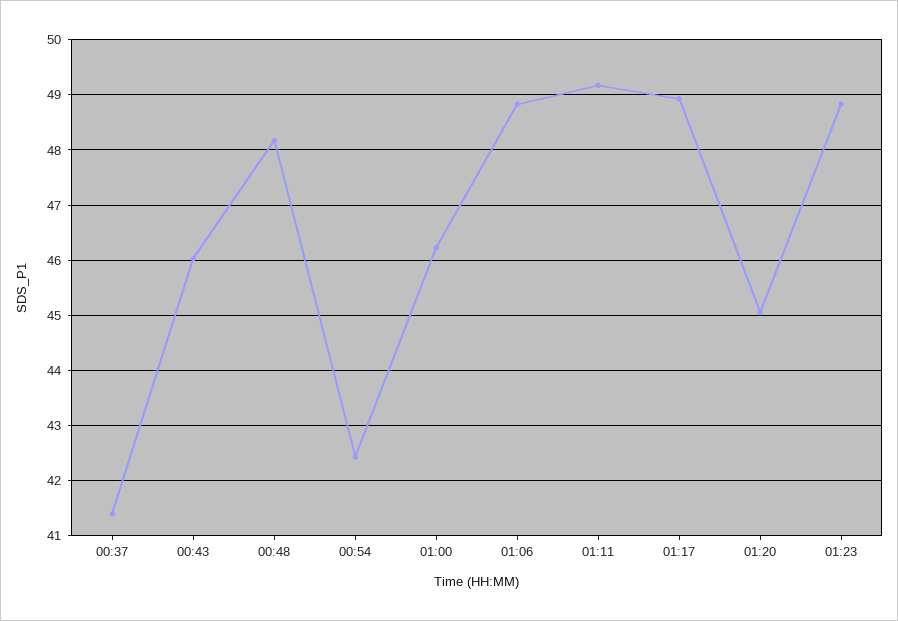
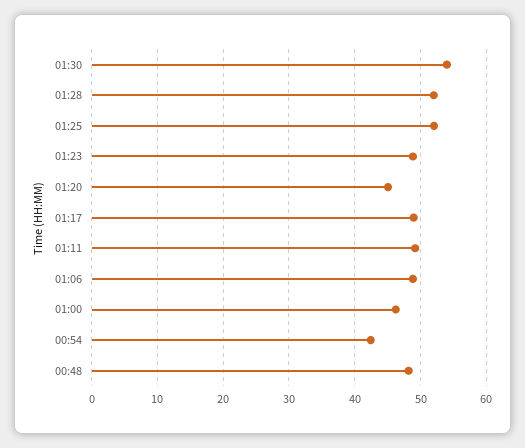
00:37: 41.4 -> none
00:43: 46 -> none
01:30: none -> 54
01:28: none -> 52
01:25: none -> 52

